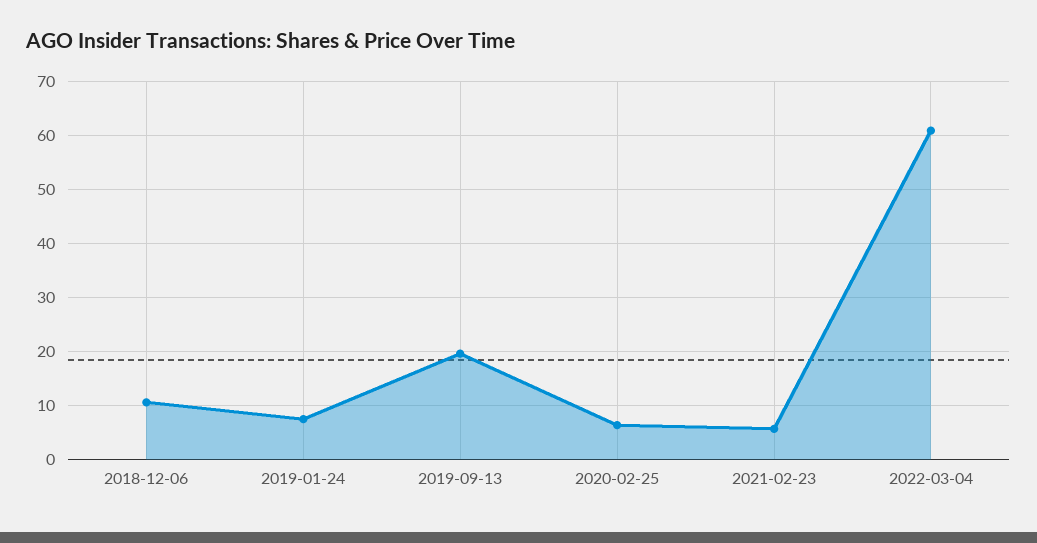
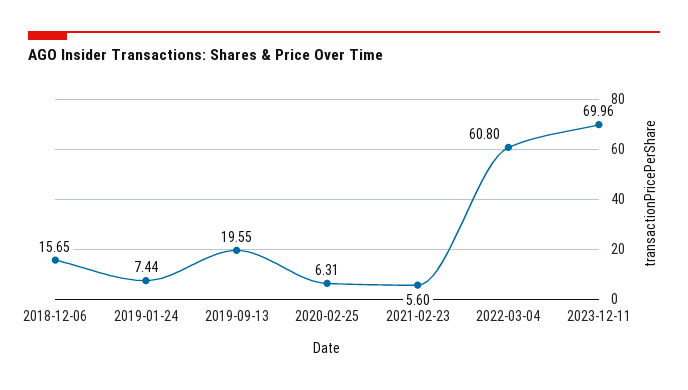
2018-12-06: 10 -> 15.65
2023-12-11: none -> 69.96

